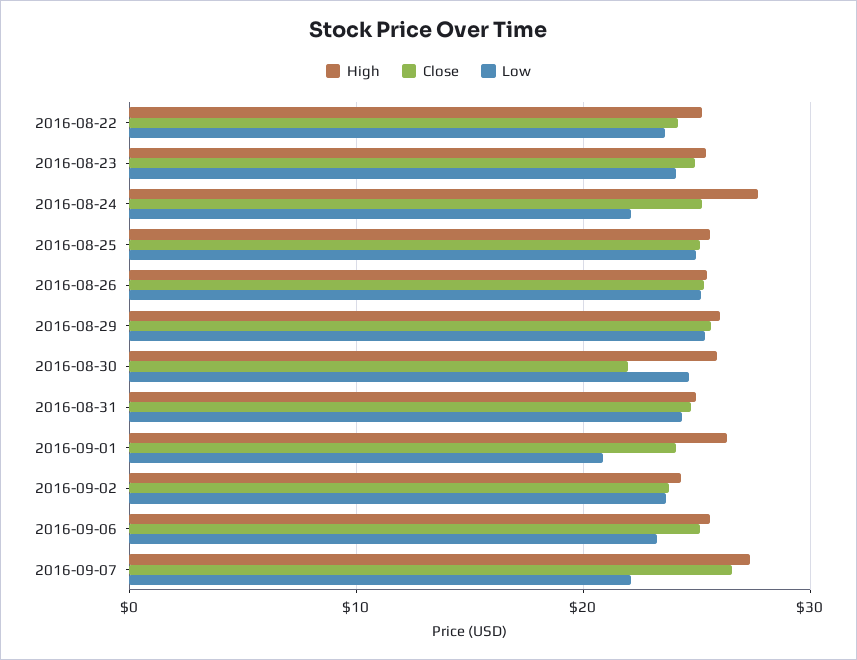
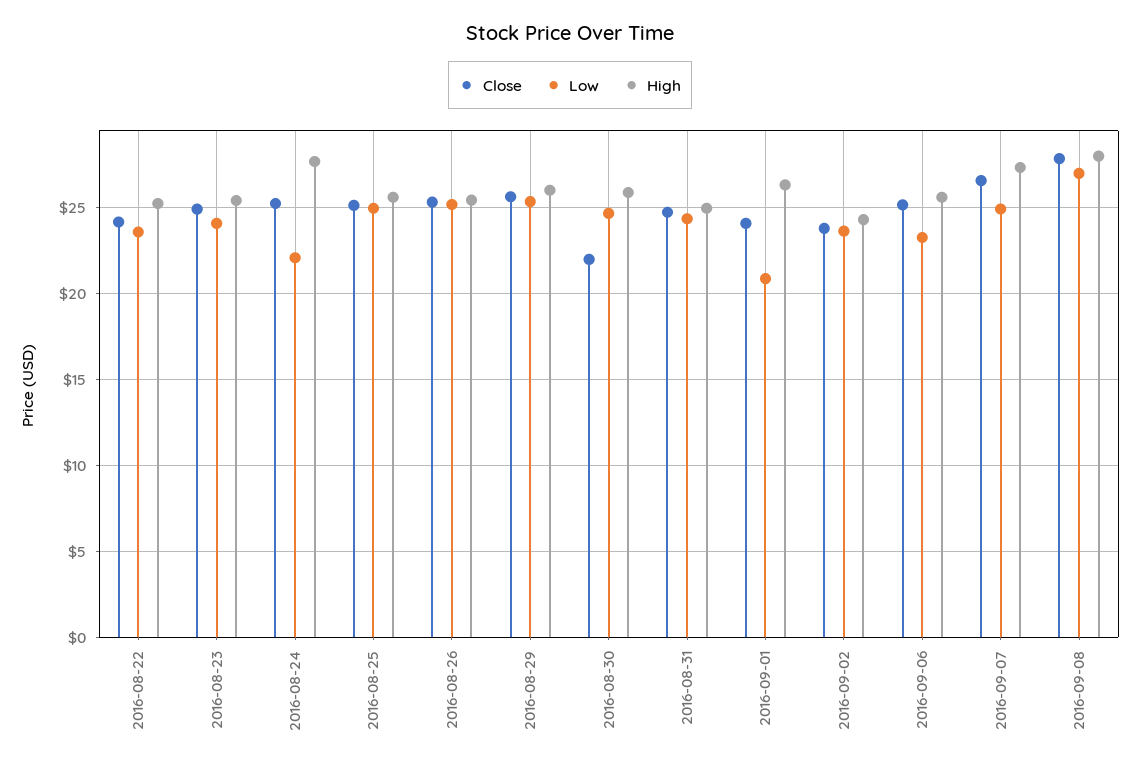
Low, 2016-09-07: 22 -> 25
Close, 2016-09-08: none -> 28
Low, 2016-09-08: none -> 27
High, 2016-09-08: none -> 28

